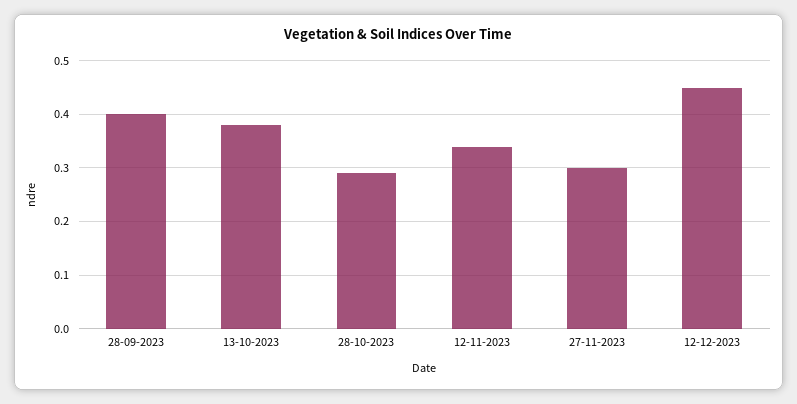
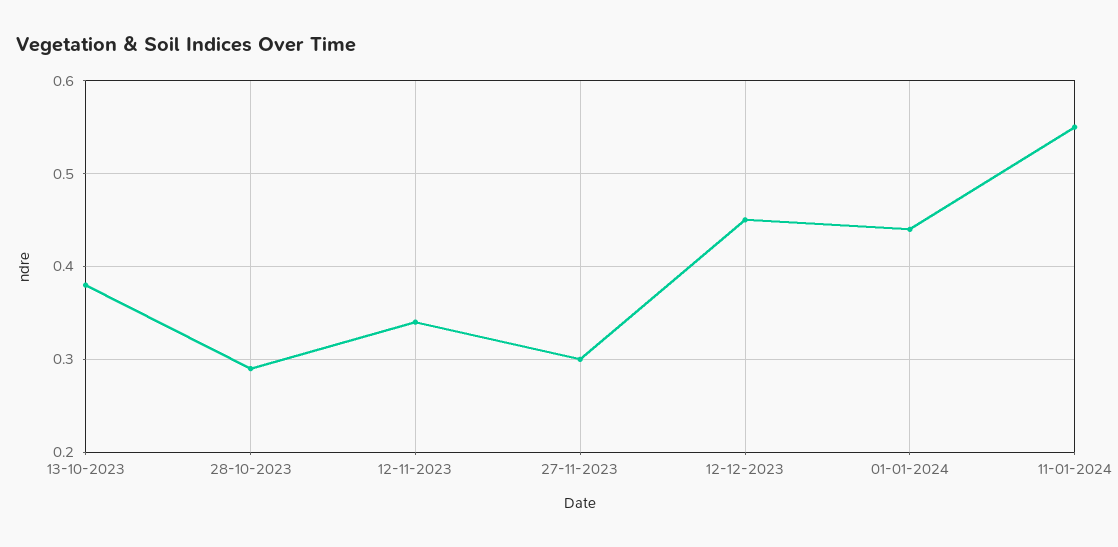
28-09-2023: 0.4 -> none
01-01-2024: none -> 0.44
11-01-2024: none -> 0.55

